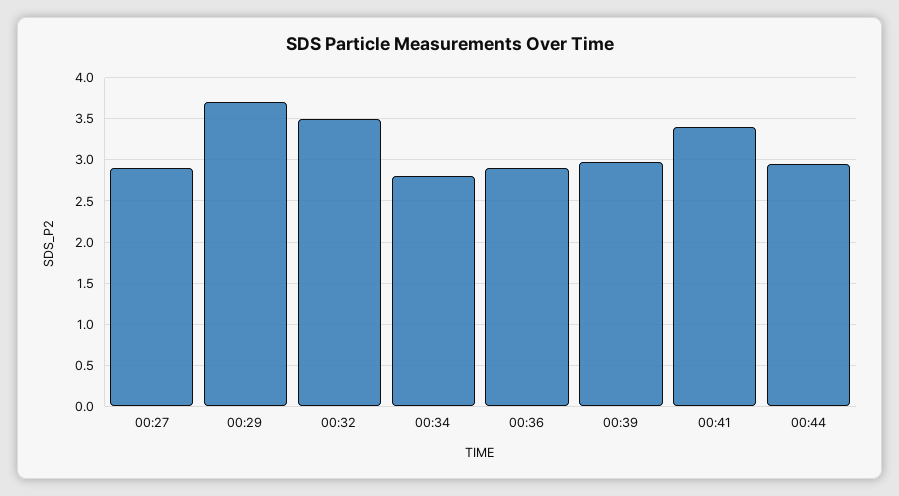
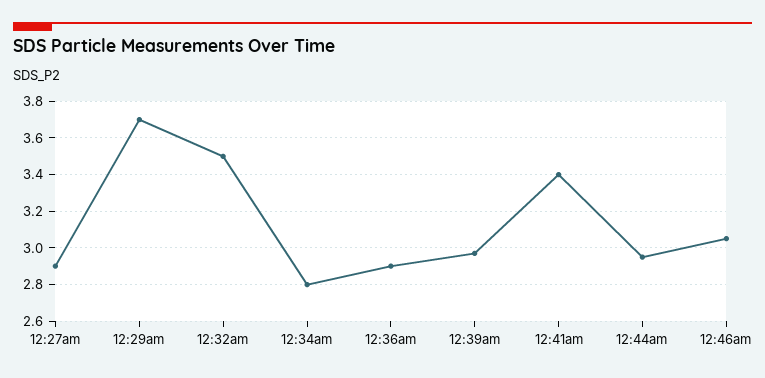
12:46am: none -> 3.05

